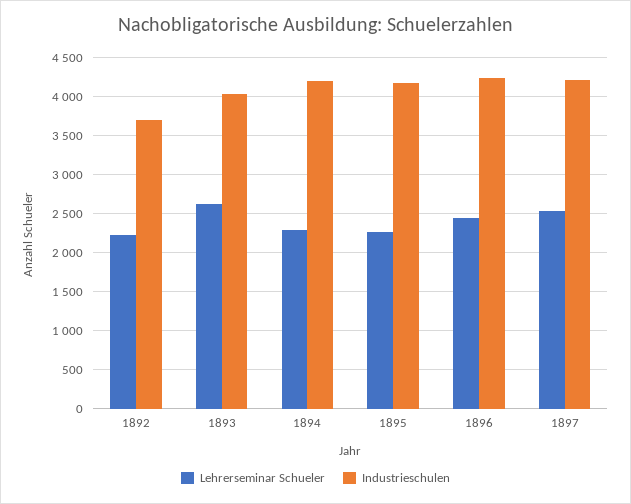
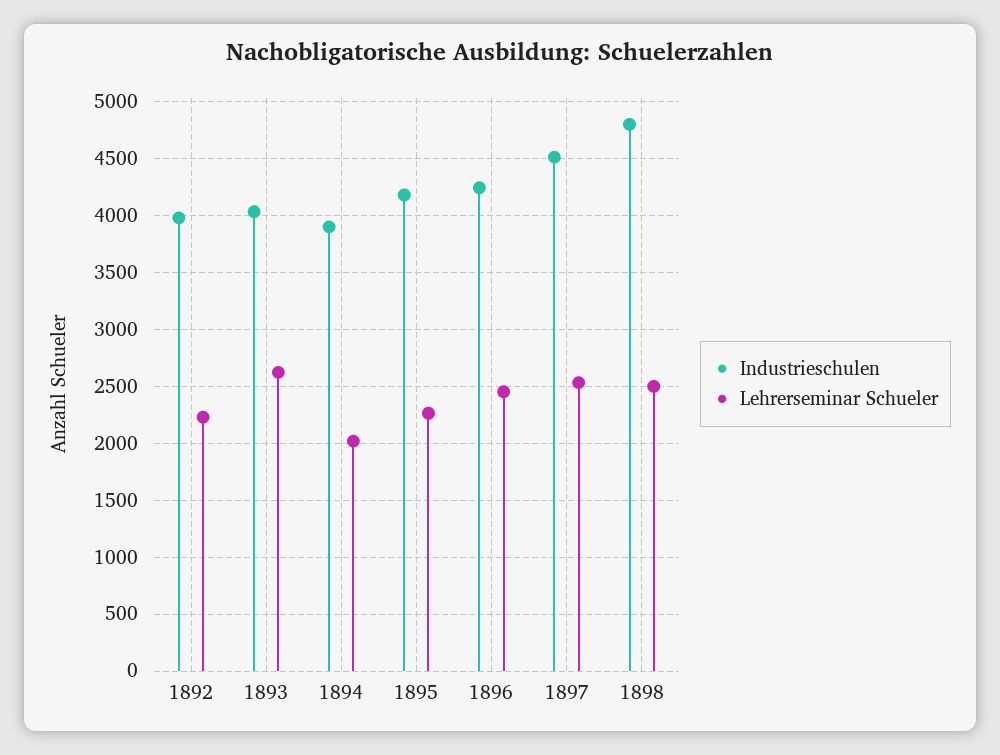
Industrieschulen, 1892: 3700 -> 4000
Lehrerseminar Schueler, 1894: 2300 -> 2000
Industrieschulen, 1894: 4200 -> 3900
Industrieschulen, 1897: 4200 -> 4500
Industrieschulen, 1898: none -> 4800
Lehrerseminar Schueler, 1898: none -> 2500

